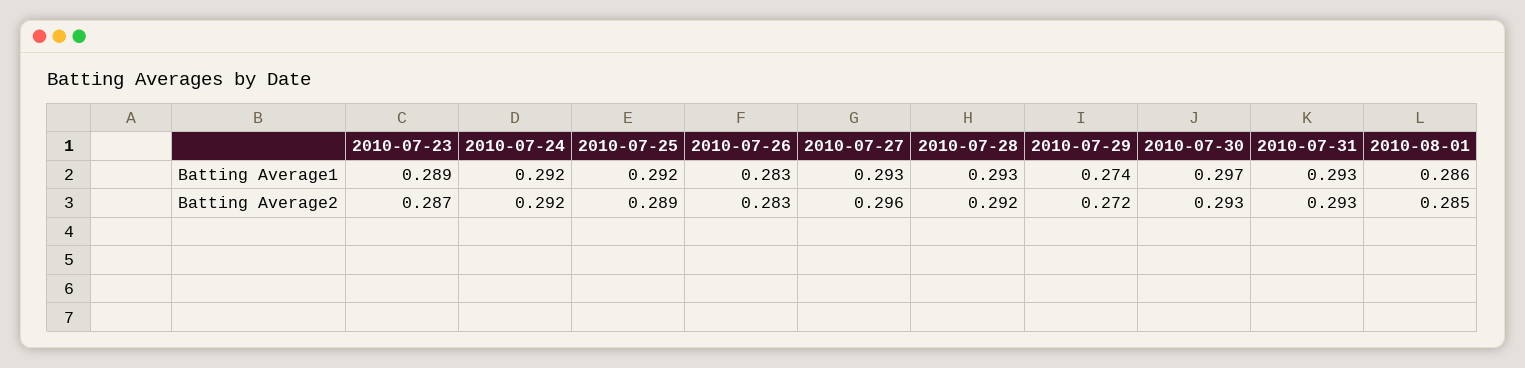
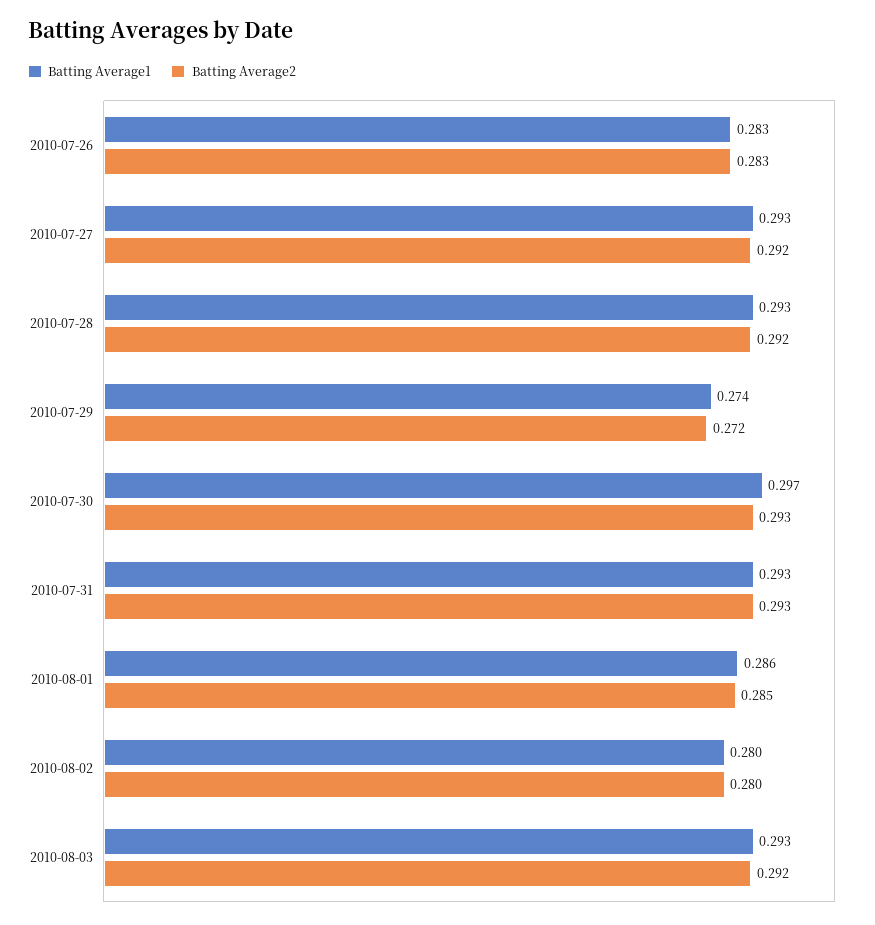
Batting Average1, 2010-07-23: 0.289 -> none
Batting Average1, 2010-07-24: 0.292 -> none
Batting Average1, 2010-07-25: 0.292 -> none
Batting Average2, 2010-07-23: 0.287 -> none
Batting Average2, 2010-07-24: 0.292 -> none
Batting Average2, 2010-07-25: 0.289 -> none
Batting Average2, 2010-07-27: 0.296 -> 0.292
Batting Average1, 2010-08-02: none -> 0.28
Batting Average2, 2010-08-02: none -> 0.28
Batting Average1, 2010-08-03: none -> 0.293
Batting Average2, 2010-08-03: none -> 0.292

